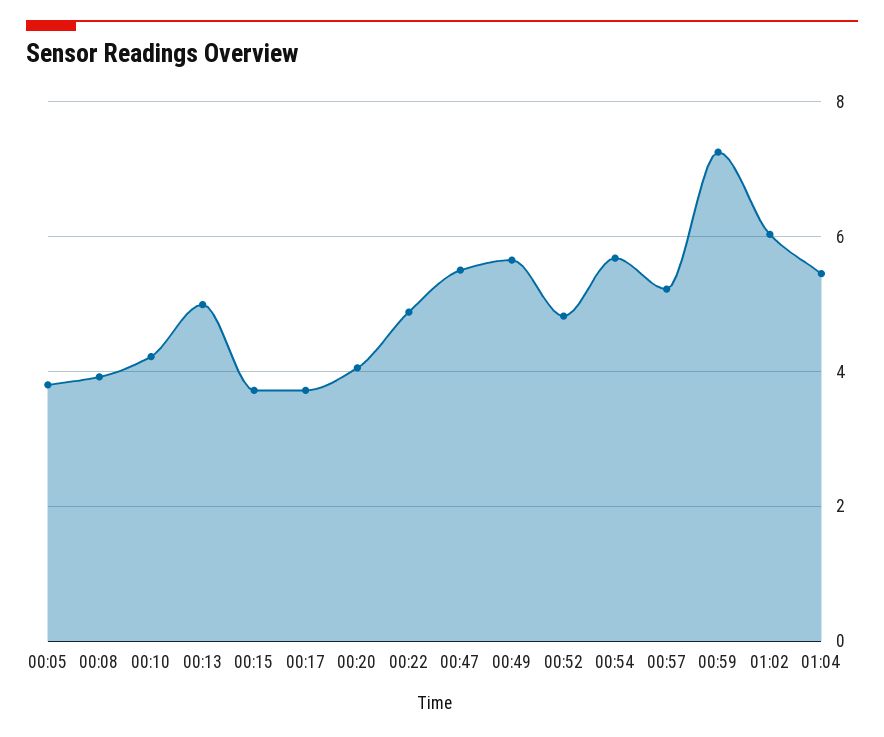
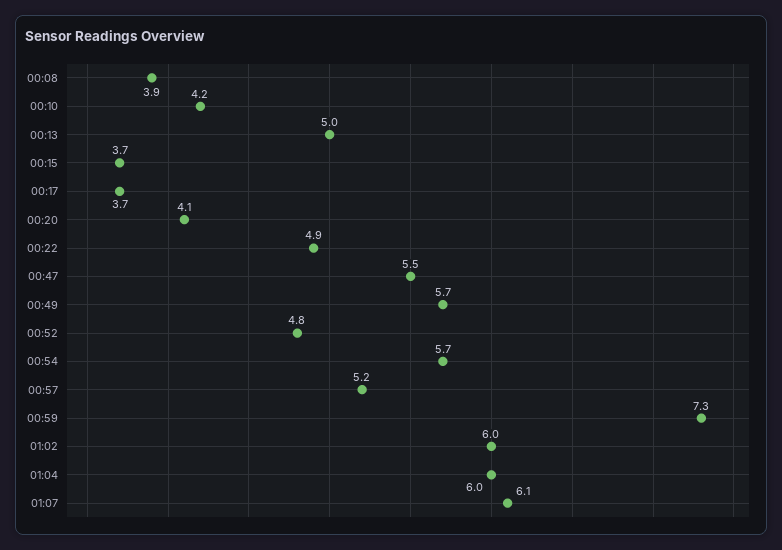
00:05: 3.8 -> none
01:04: 5.4 -> 6
01:07: none -> 6.1

